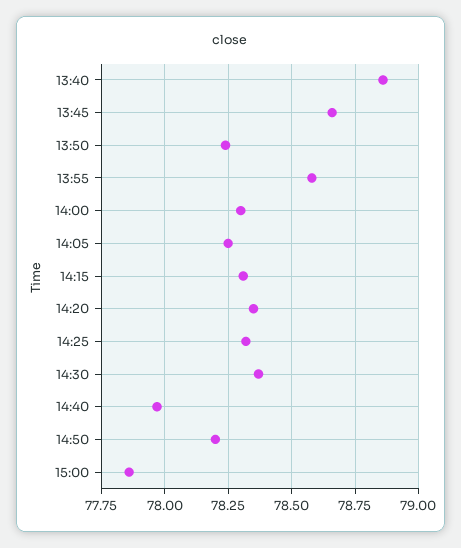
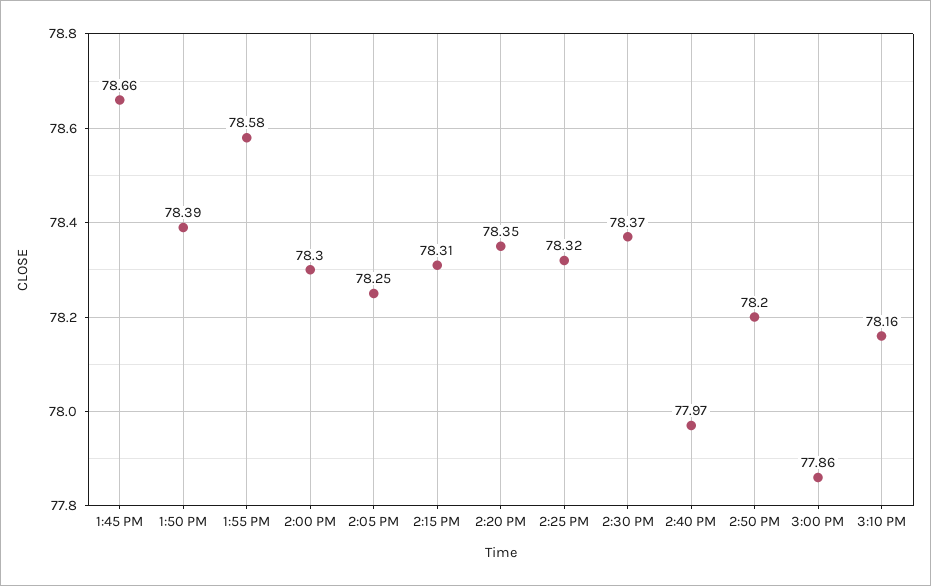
13:40: 78.85 -> none
13:50: 78.25 -> 78.39
3:10 PM: none -> 78.16

